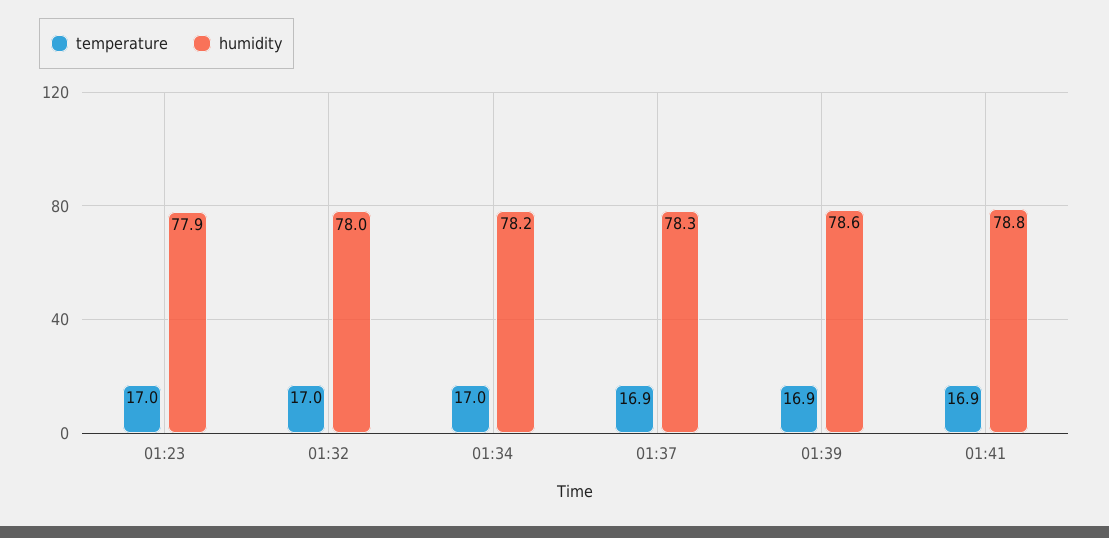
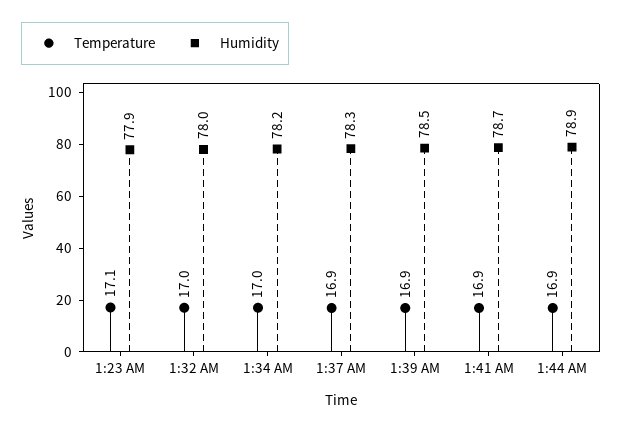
temperature, 01:23: 17 -> 17.1
humidity, 01:39: 78.6 -> 78.5
humidity, 01:41: 78.8 -> 78.7
temperature, 1:44 AM: none -> 16.9
humidity, 1:44 AM: none -> 78.9

